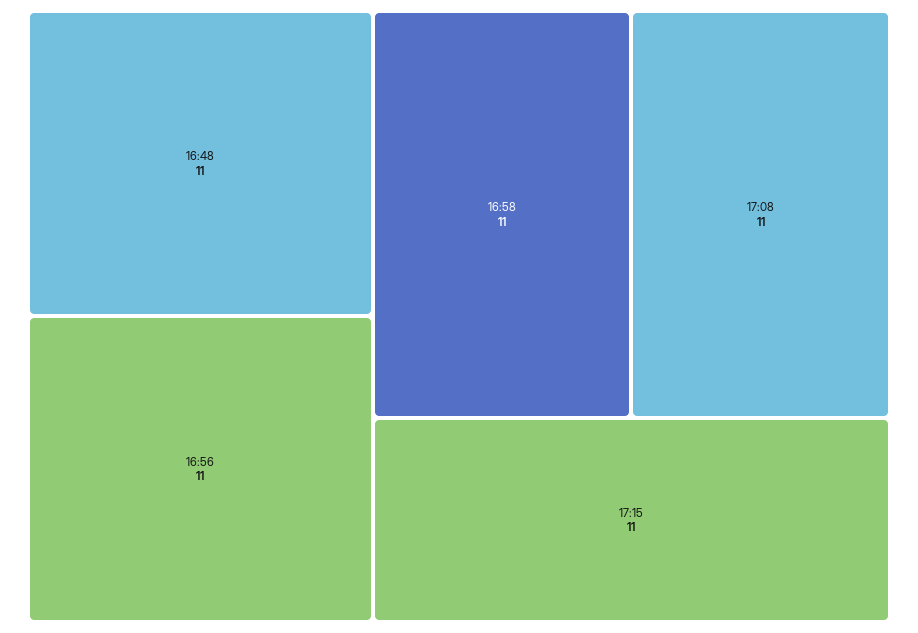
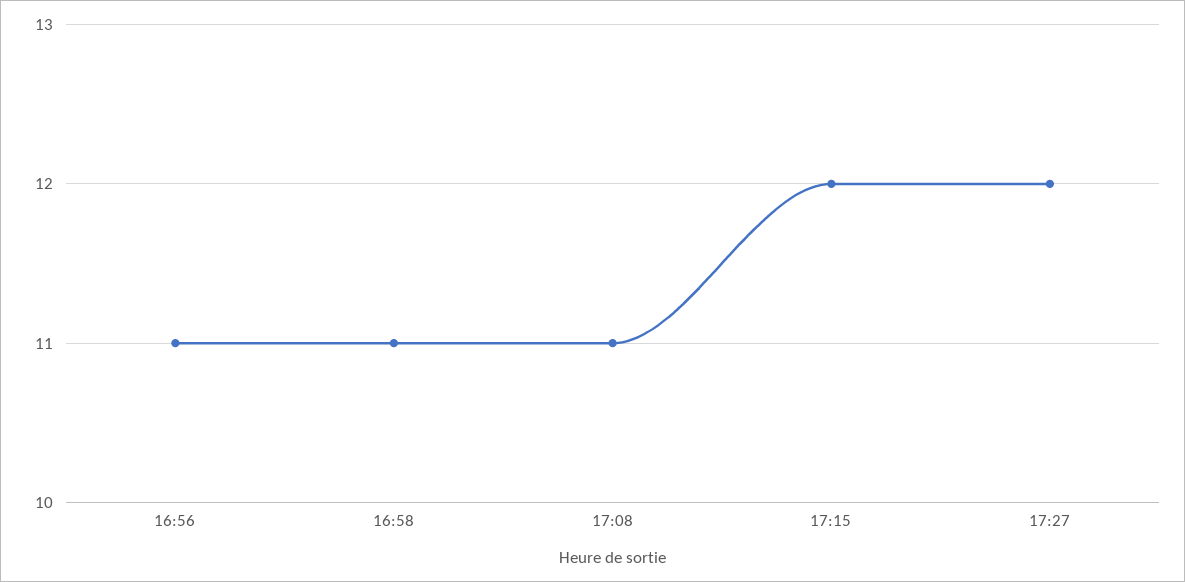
16:48: 11 -> none
17:15: 11 -> 12
17:27: none -> 12

